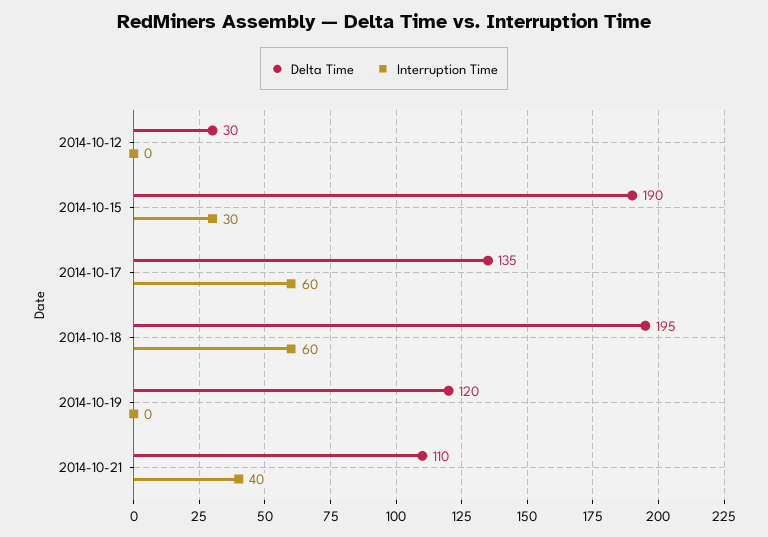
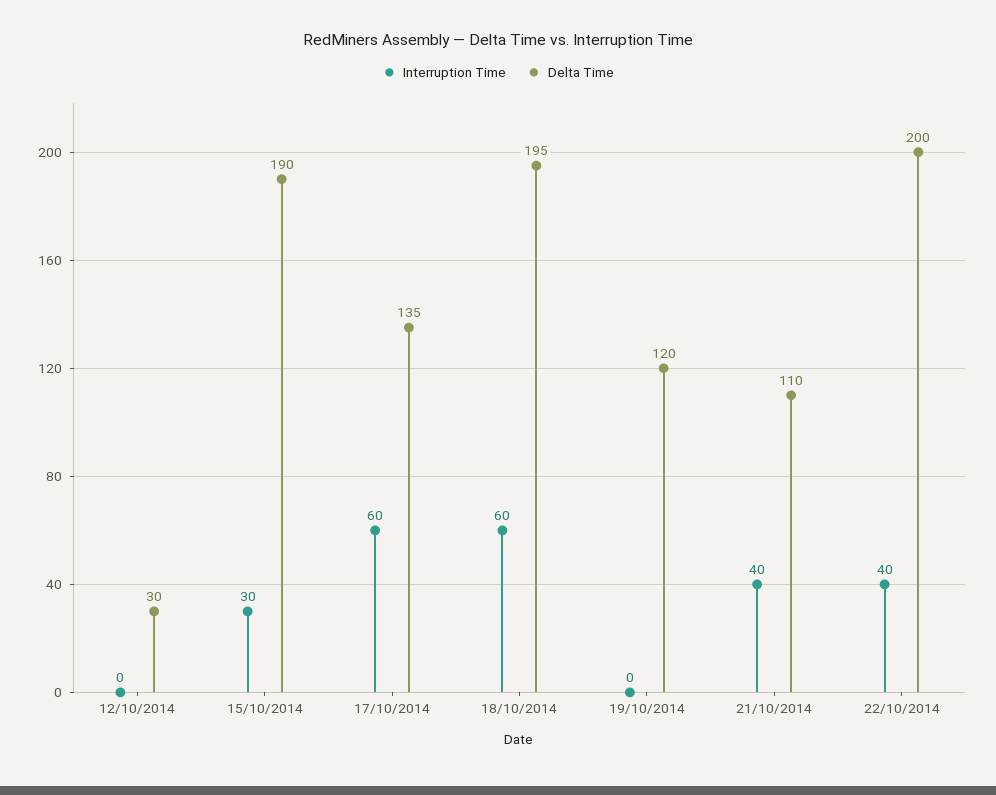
Interruption Time, 22/10/2014: none -> 40
Delta Time, 22/10/2014: none -> 200

